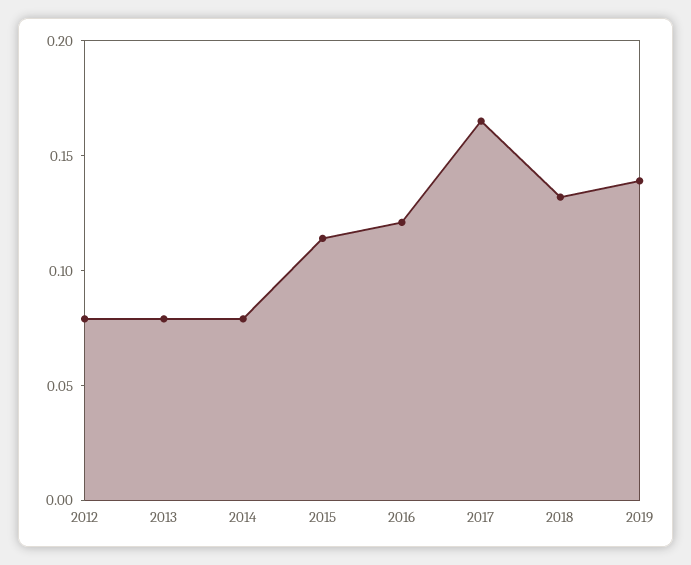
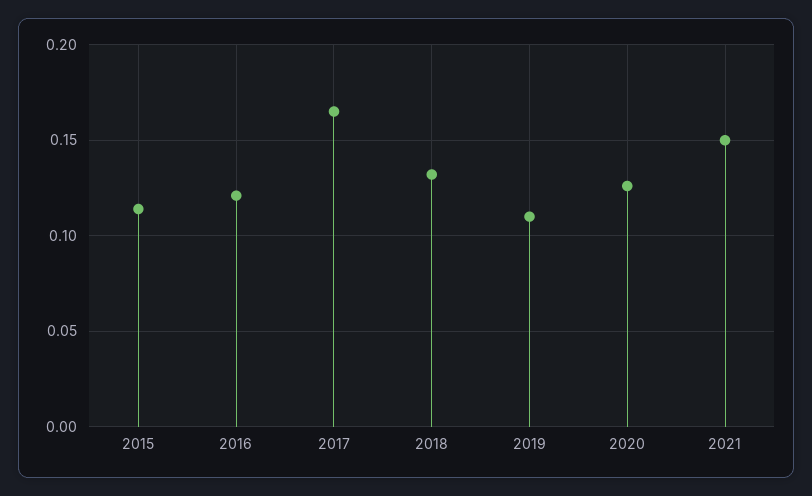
2012: 0.08 -> none
2013: 0.08 -> none
2014: 0.08 -> none
2019: 0.14 -> 0.11
2020: none -> 0.125
2021: none -> 0.15

